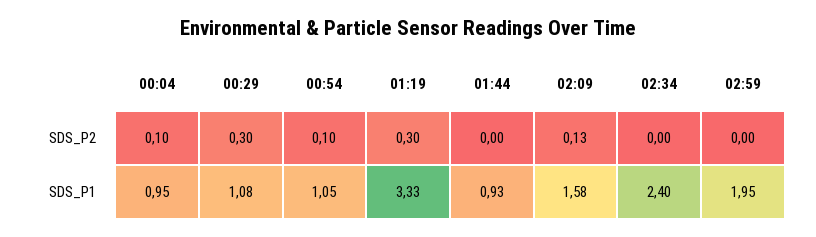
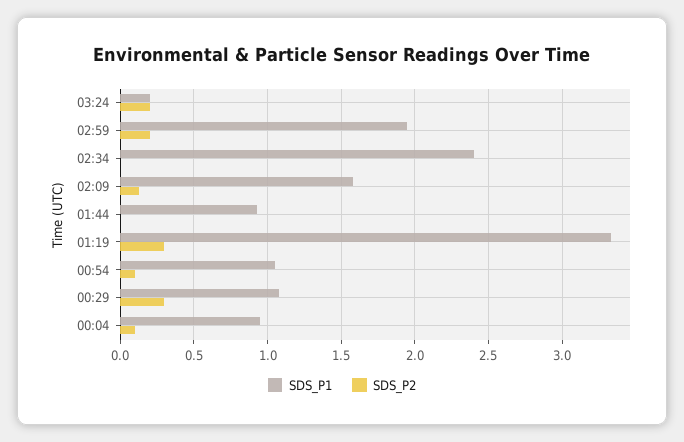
SDS_P2, 02:59: 0 -> 0.2
SDS_P1, 03:24: none -> 0.2
SDS_P2, 03:24: none -> 0.2

